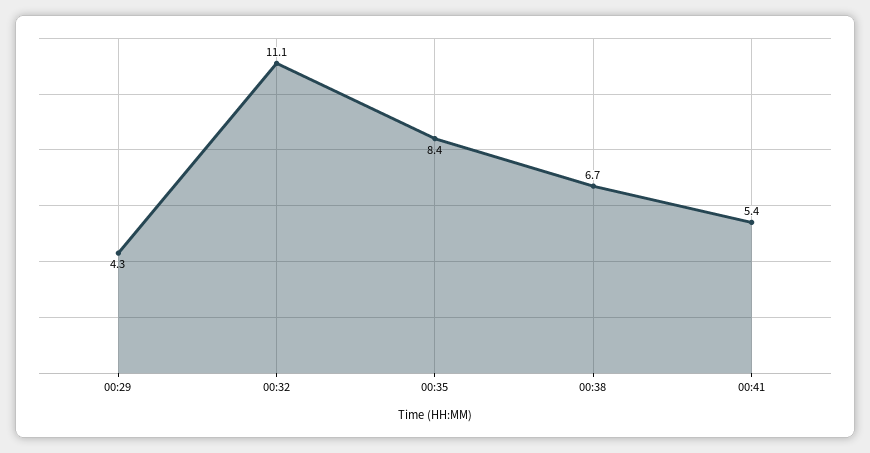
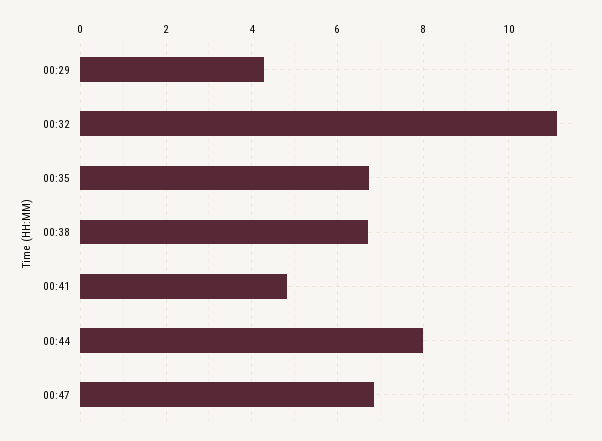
00:35: 8.4 -> 6.8
00:41: 5.4 -> 4.8
00:44: none -> 8
00:47: none -> 6.8

